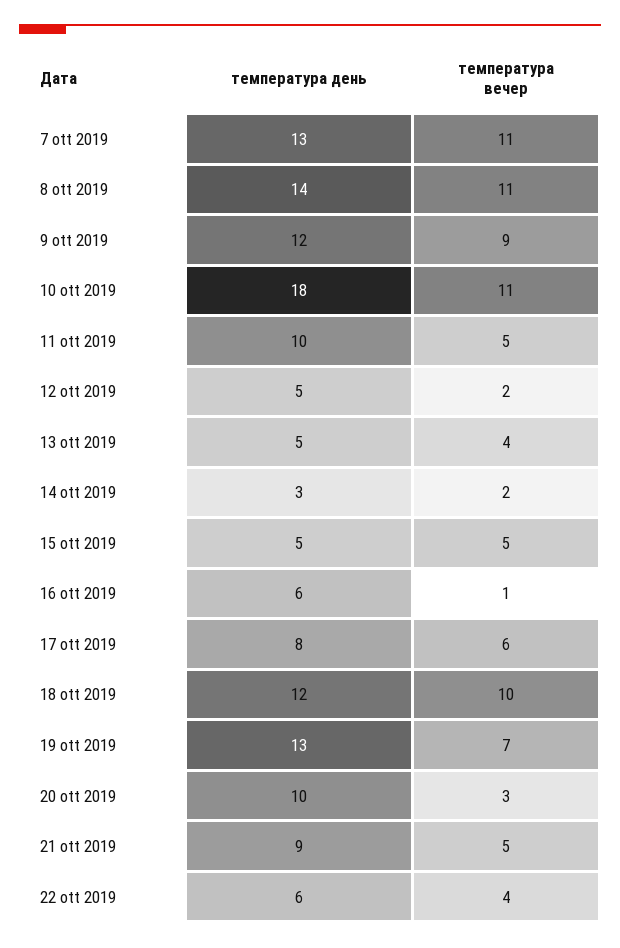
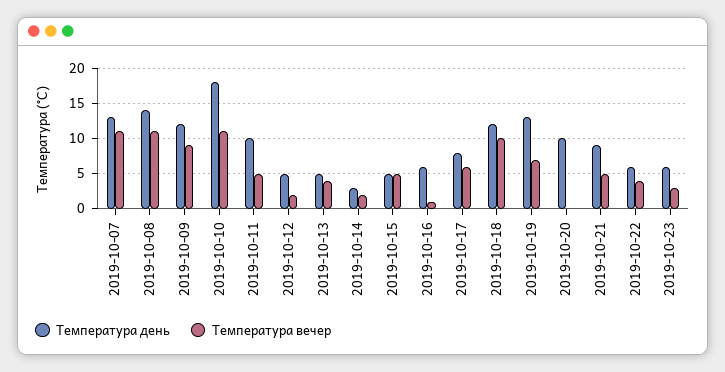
температура вечер, 20 ott 2019: 3 -> 0
температура день, 2019-10-23: none -> 6
температура вечер, 2019-10-23: none -> 3

